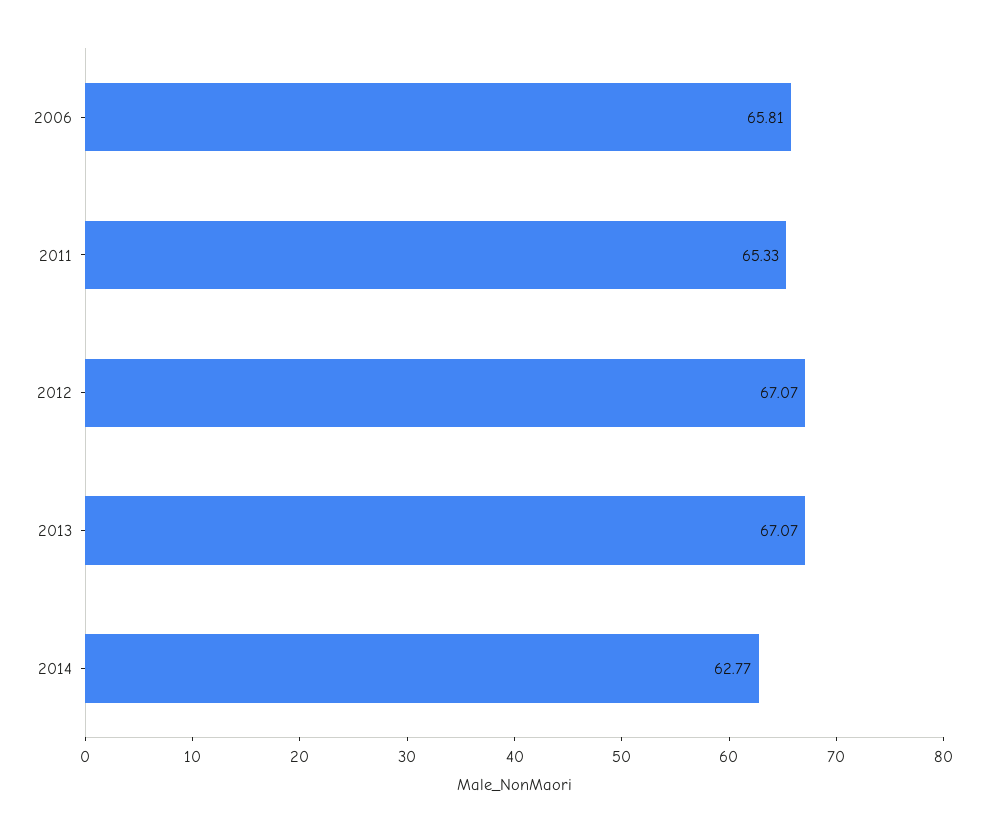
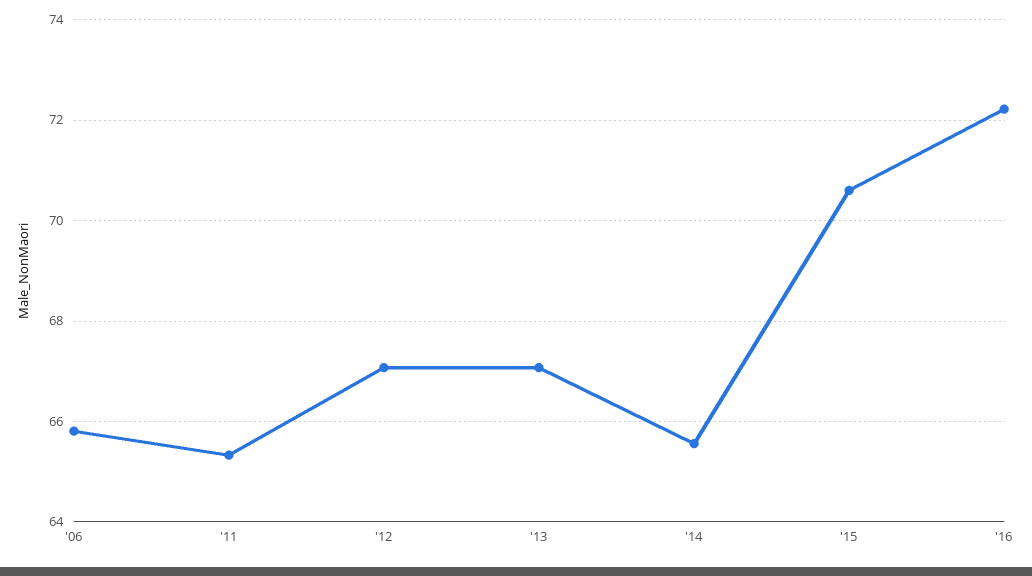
2014: 62.77 -> 65.6
'15: none -> 70.6
'16: none -> 72.2

